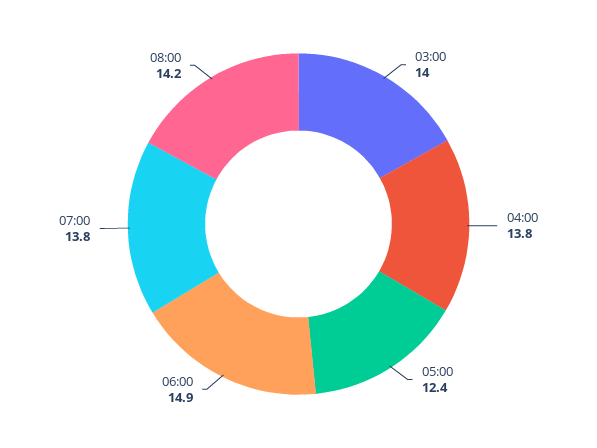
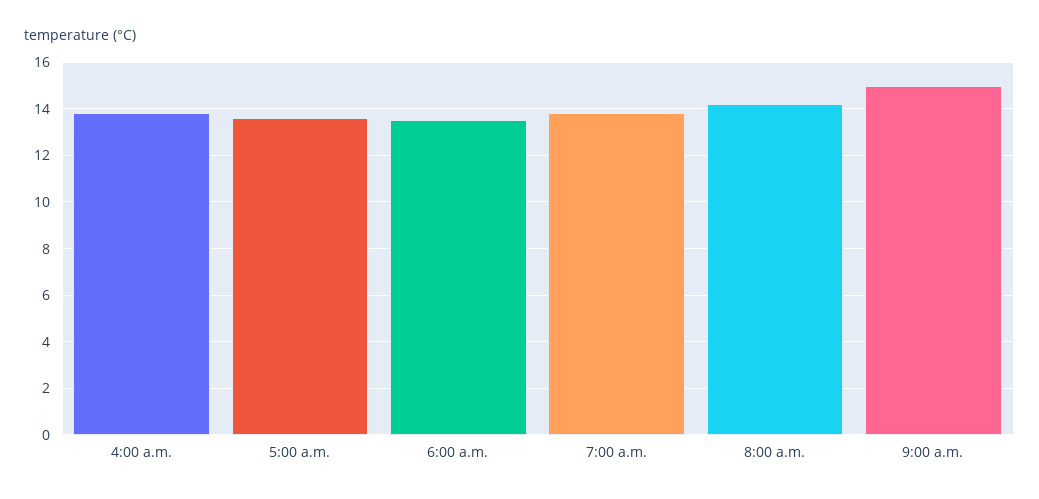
03:00: 14 -> none
05:00: 12.4 -> 13.5
06:00: 14.9 -> 13.5
9:00 a.m.: none -> 15

